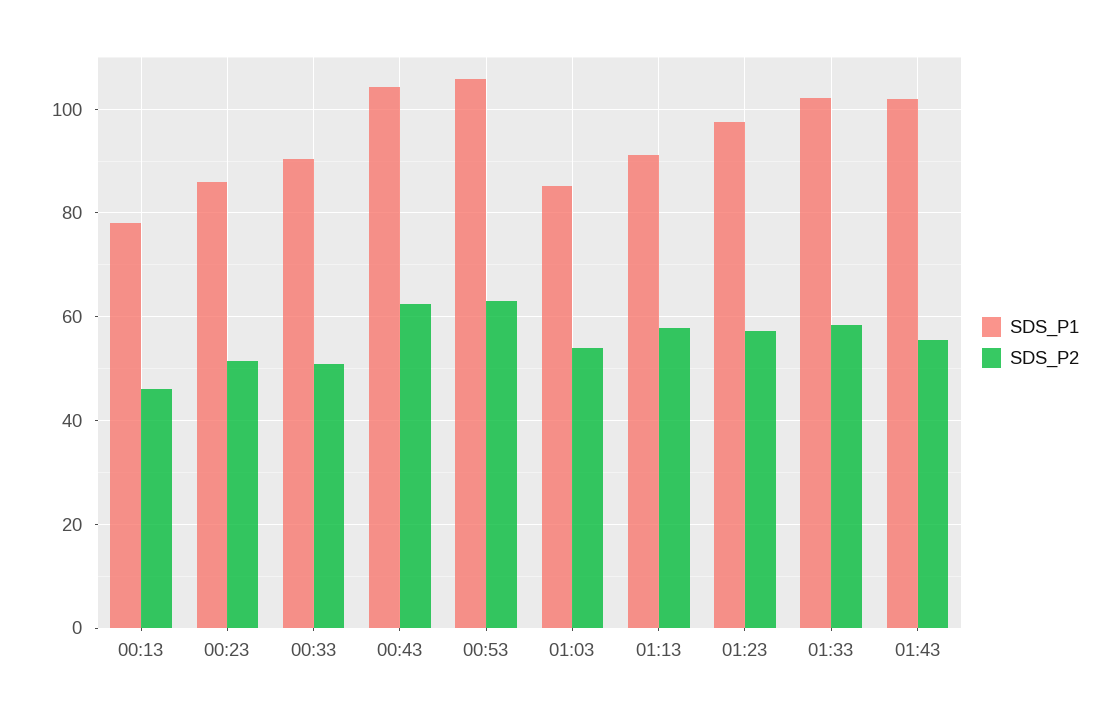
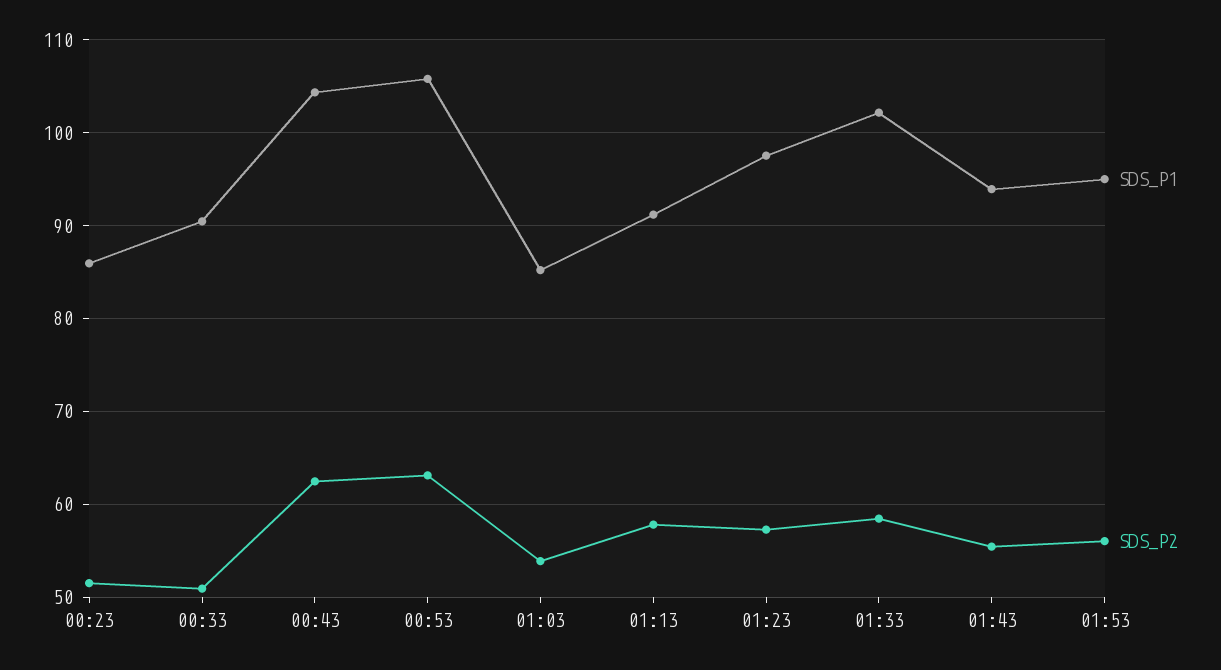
SDS_P1, 00:13: 78 -> none
SDS_P2, 00:13: 46 -> none
SDS_P1, 01:43: 102 -> 94
SDS_P1, 01:53: none -> 95
SDS_P2, 01:53: none -> 56

